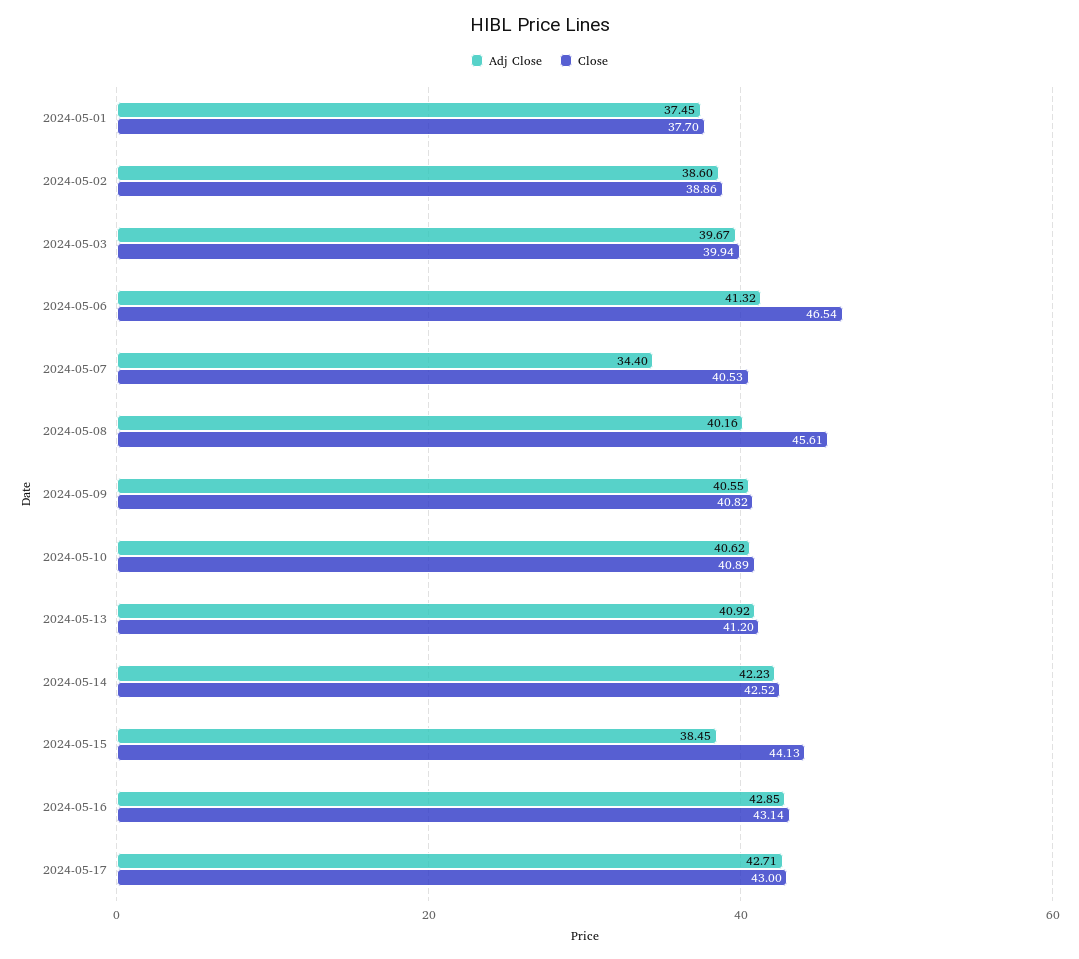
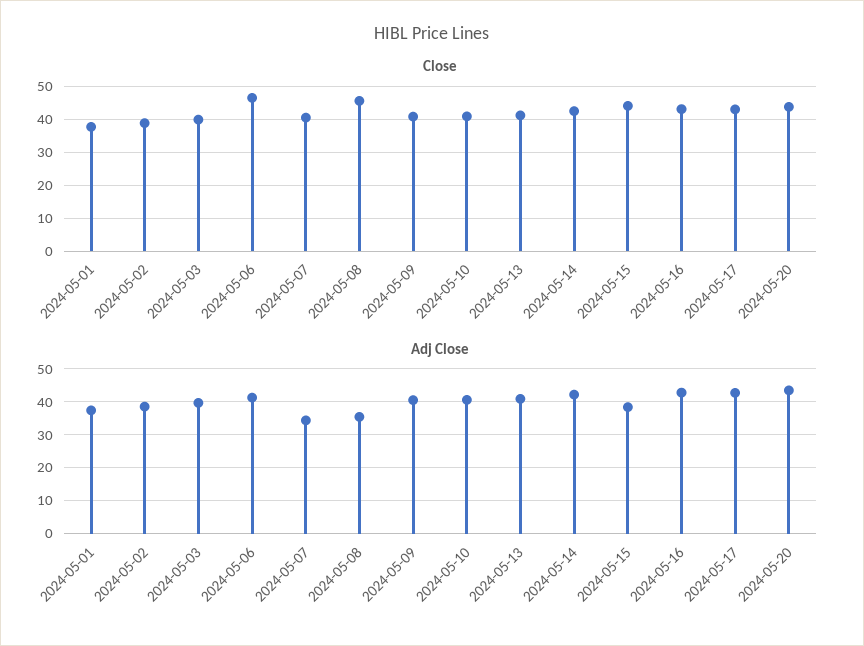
Adj Close, 2024-05-08: 40.16 -> 36
Close, 2024-05-20: none -> 44
Adj Close, 2024-05-20: none -> 44

